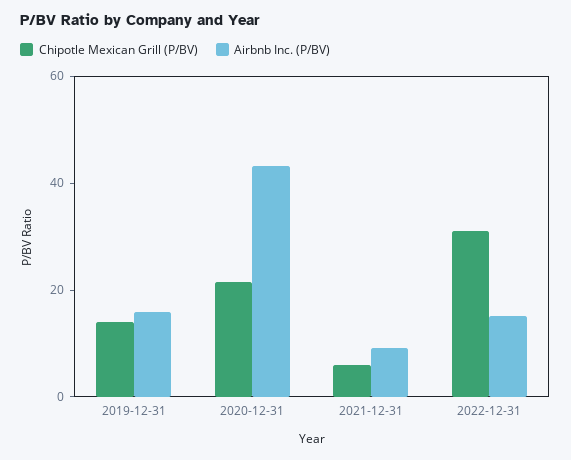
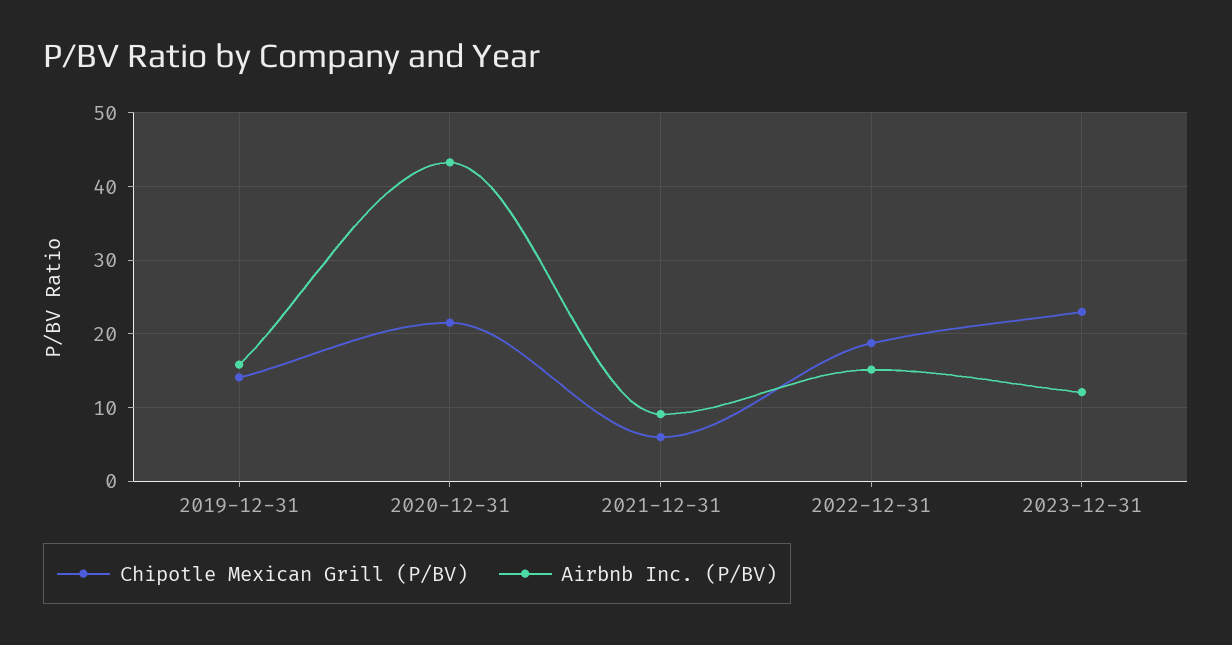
Chipotle Mexican Grill (P/BV), 2022-12-31: 30 -> 19
Chipotle Mexican Grill (P/BV), 2023-12-31: none -> 23
Airbnb Inc. (P/BV), 2023-12-31: none -> 12

